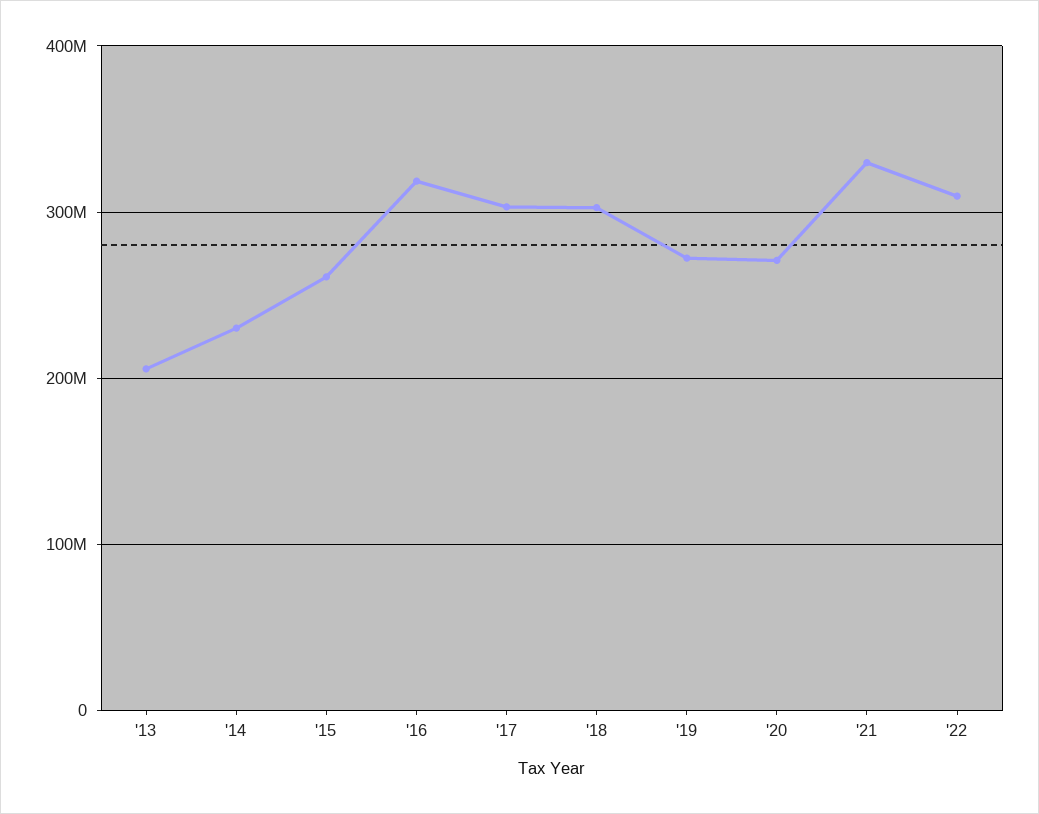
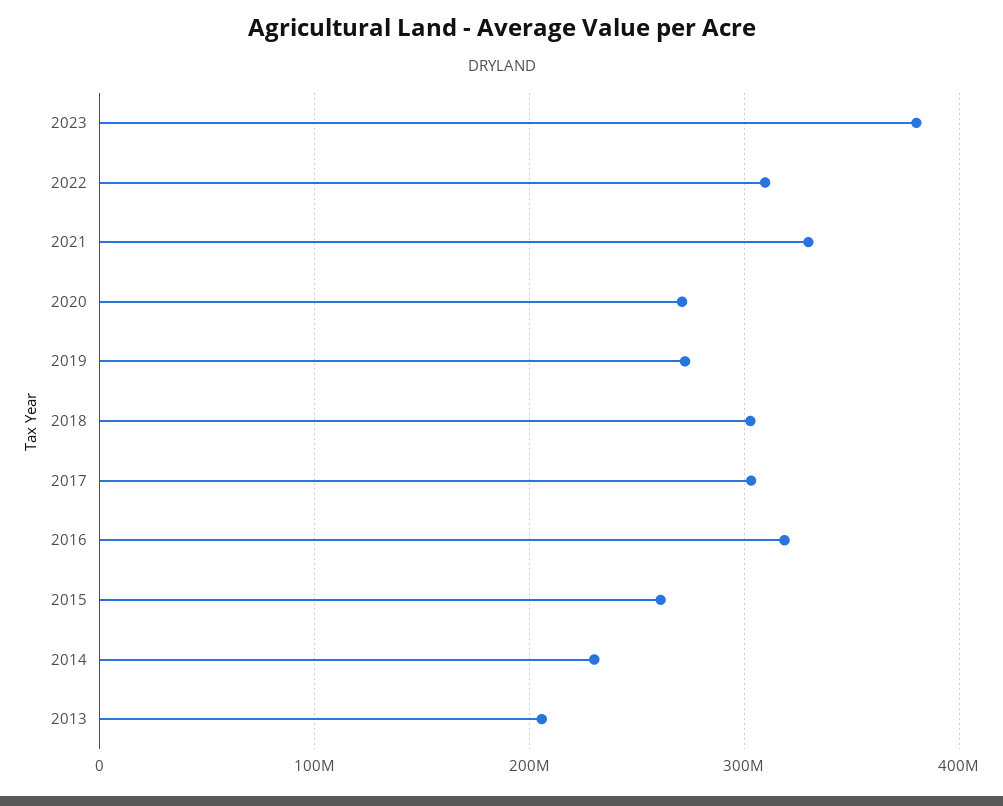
2023: none -> 380000000

